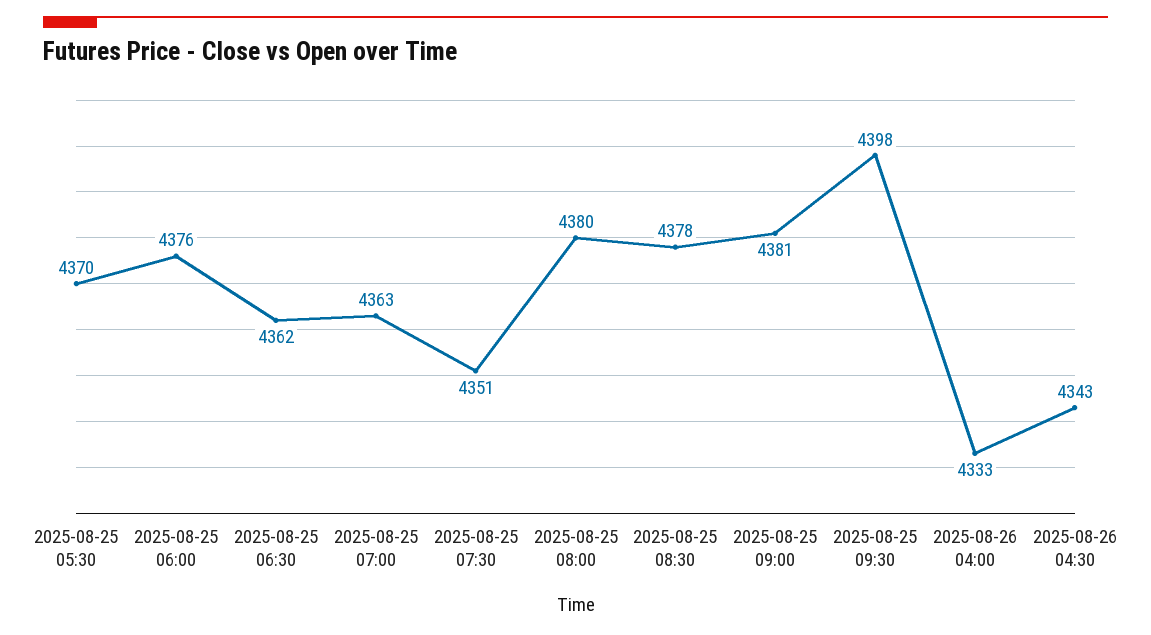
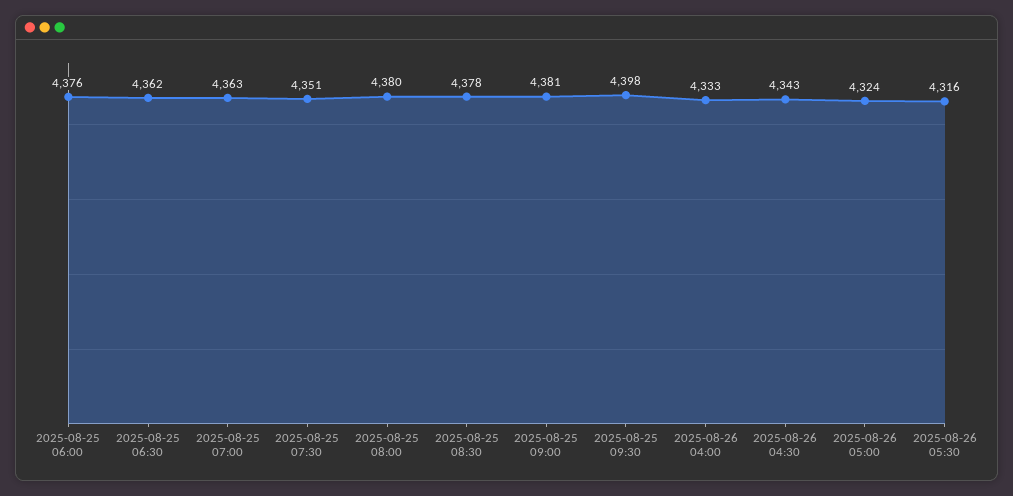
2025-08-25 05:30: 4370 -> none
2025-08-26 05:00: none -> 4324
2025-08-26 05:30: none -> 4316

